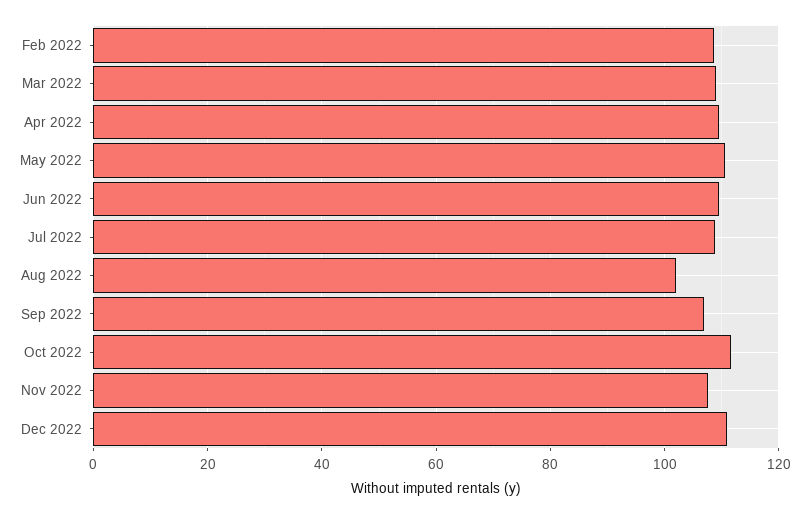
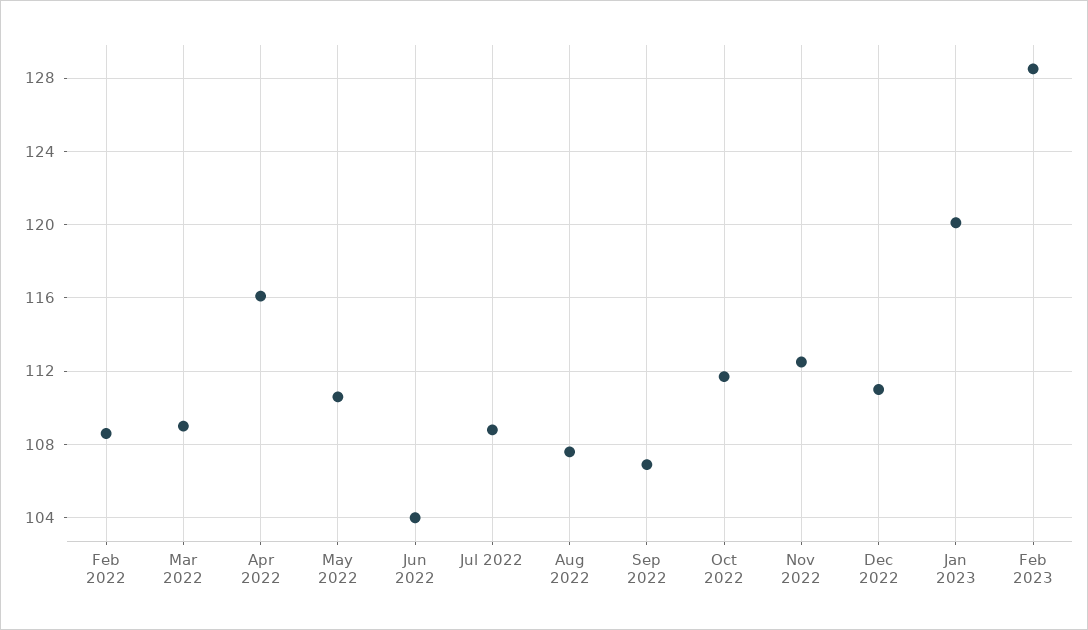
Apr 2022: 110 -> 116
Jun 2022: 110 -> 104
Aug 2022: 102 -> 107.5
Nov 2022: 108 -> 112.5
Jan 2023: none -> 120
Feb 2023: none -> 128.5

